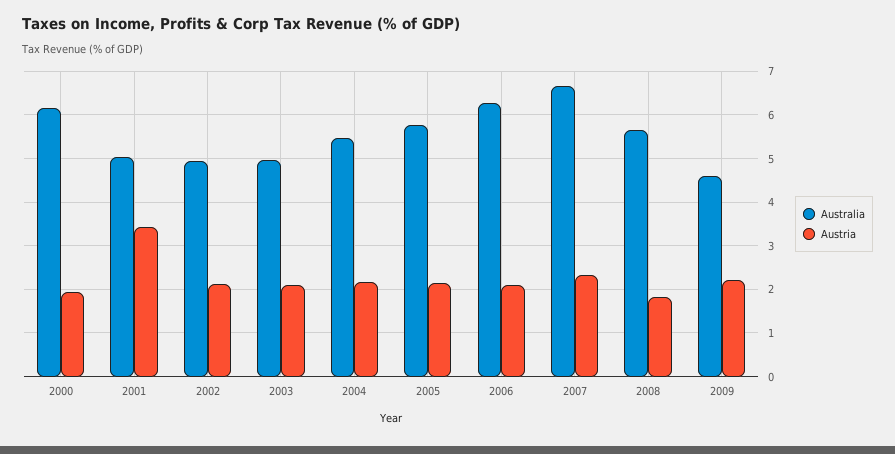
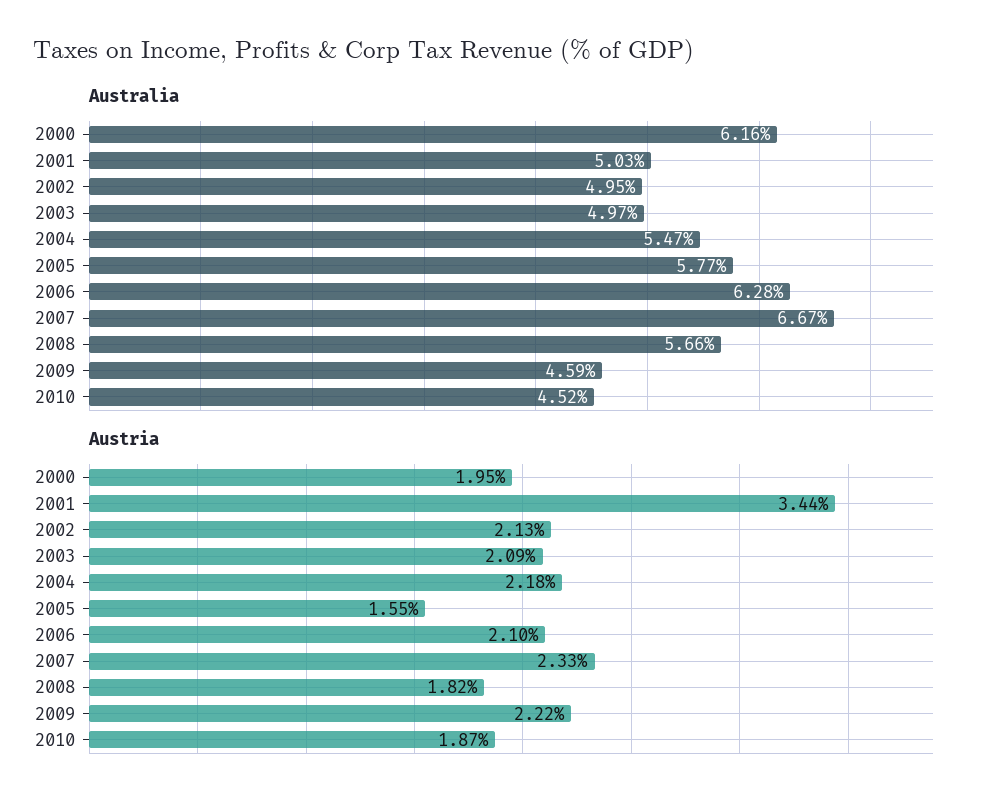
Austria, 2005: 2.2 -> 1.55
Australia, 2010: none -> 4.52
Austria, 2010: none -> 1.87

